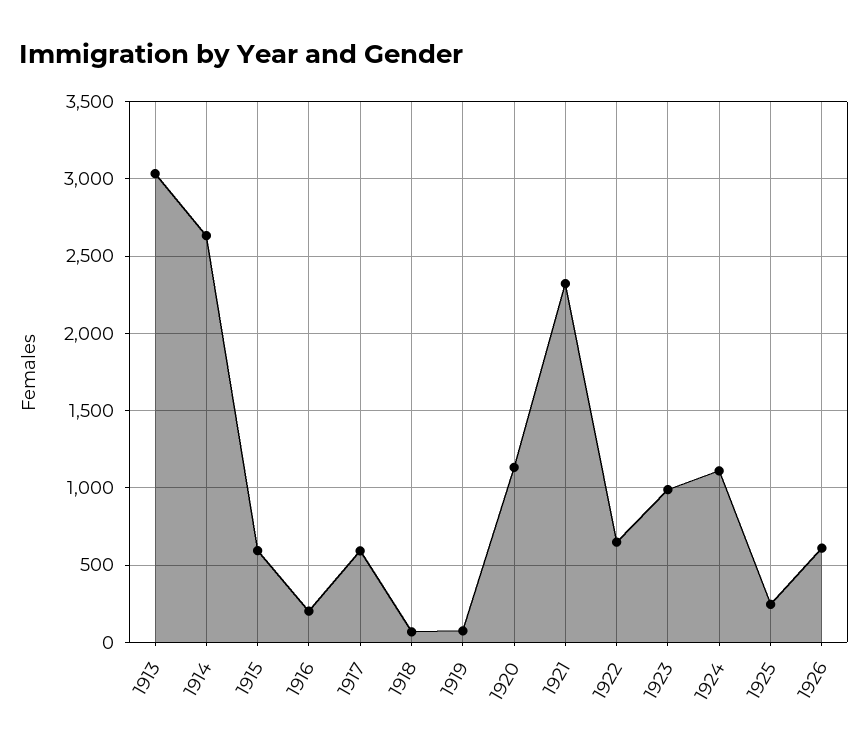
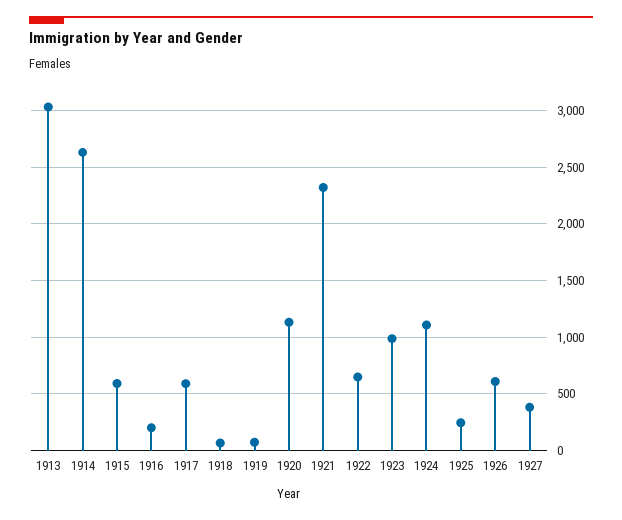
1927: none -> 400

